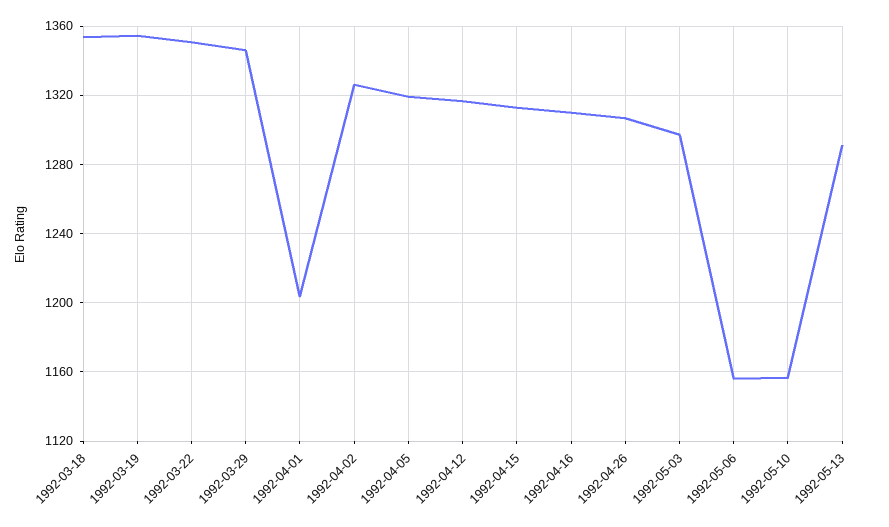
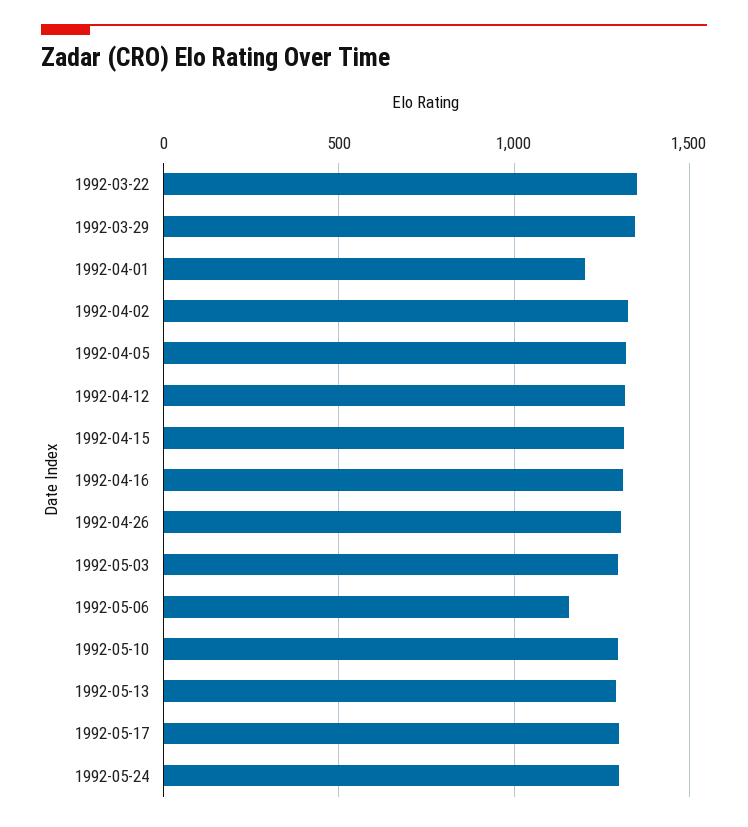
1992-03-18: 1355 -> none
1992-03-19: 1355 -> none
1992-05-10: 1155 -> 1300
1992-05-17: none -> 1300
1992-05-24: none -> 1300

